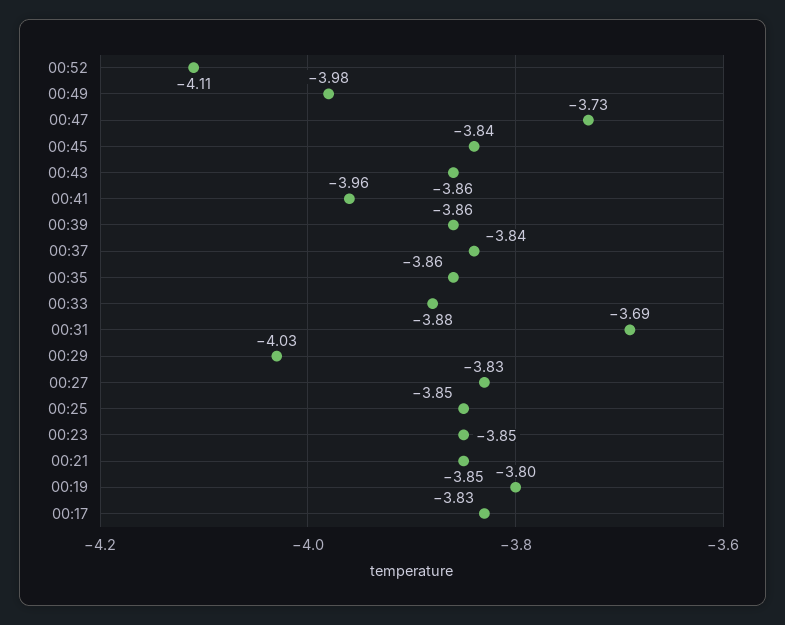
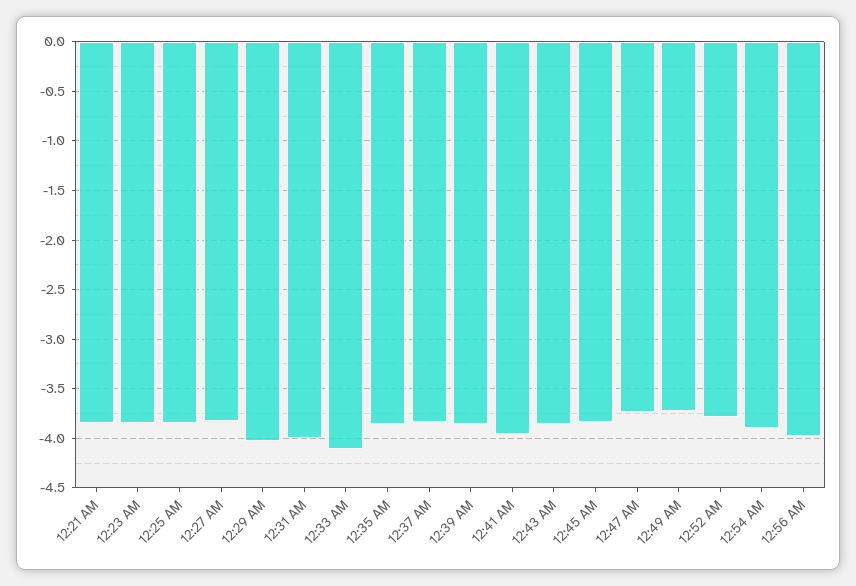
00:52: -4.11 -> -3.8
00:49: -3.98 -> -3.7
00:33: -3.88 -> -4.1
00:31: -3.69 -> -4
00:19: -3.8 -> none
00:17: -3.83 -> none
12:54 AM: none -> -3.9
12:56 AM: none -> -4

